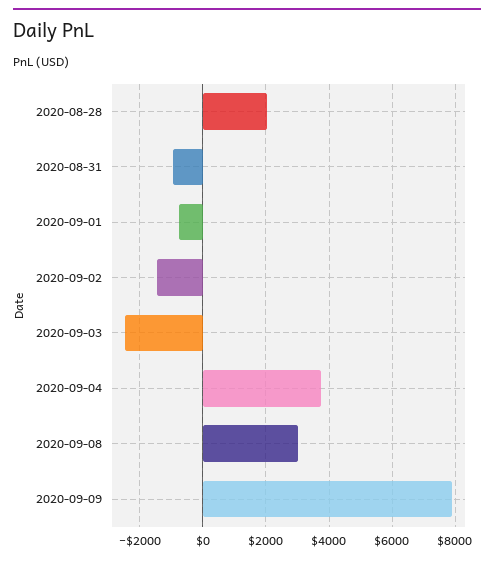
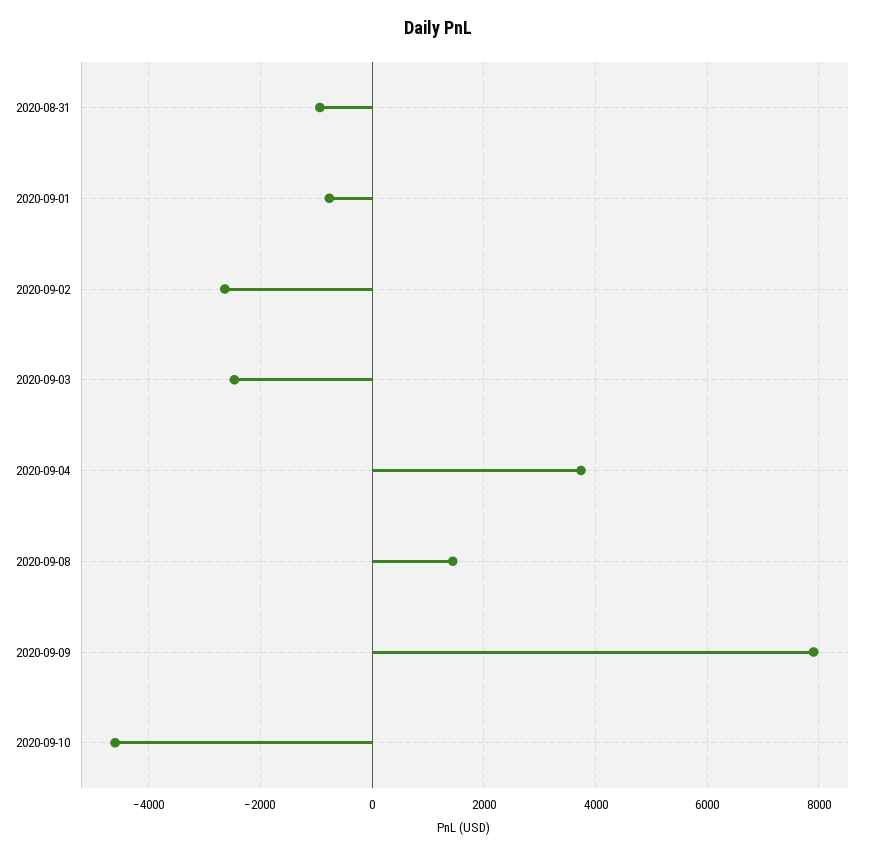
2020-08-28: 2000 -> none
2020-09-02: -1400 -> -2600
2020-09-08: 3000 -> 1400
2020-09-10: none -> -4600

